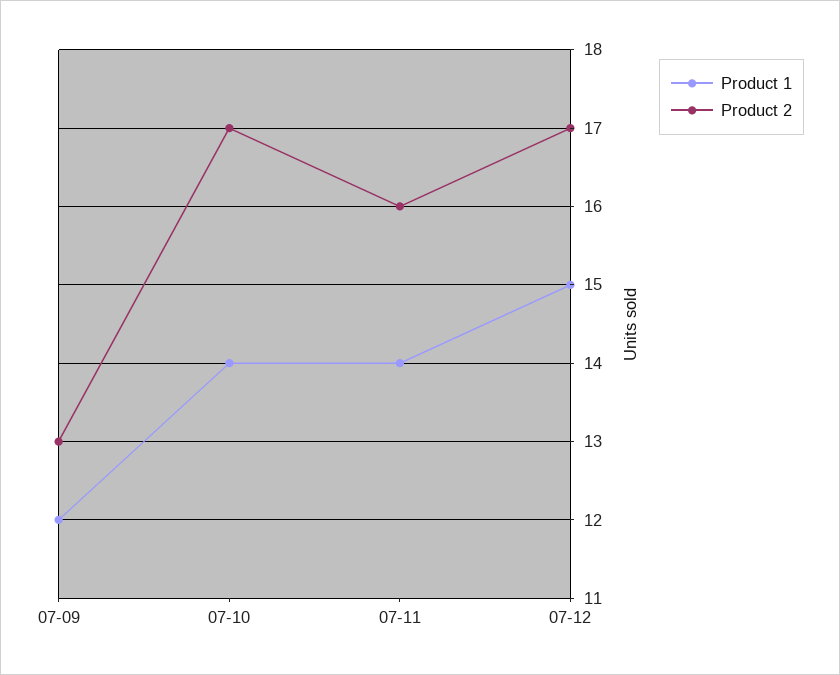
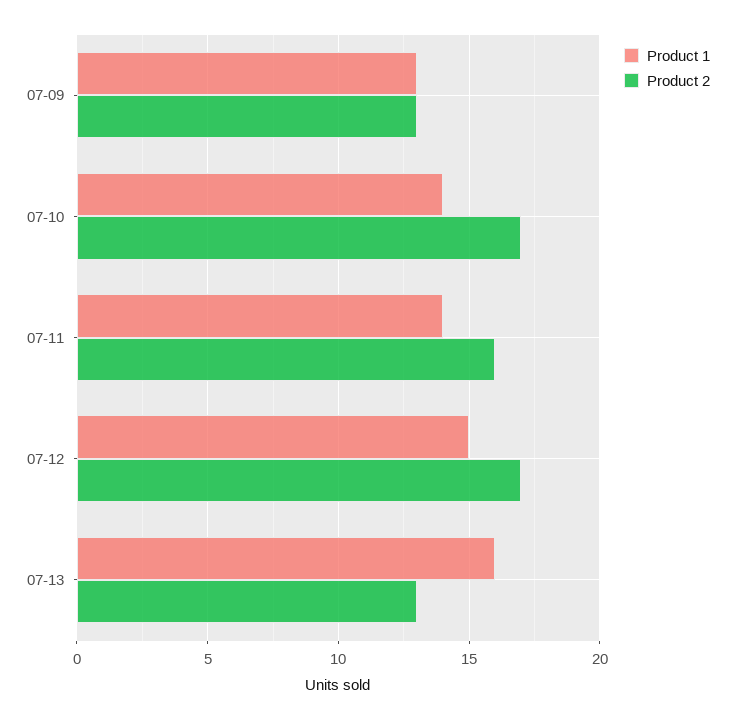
Product 1, 07-09: 12 -> 13
Product 1, 07-13: none -> 16
Product 2, 07-13: none -> 13

